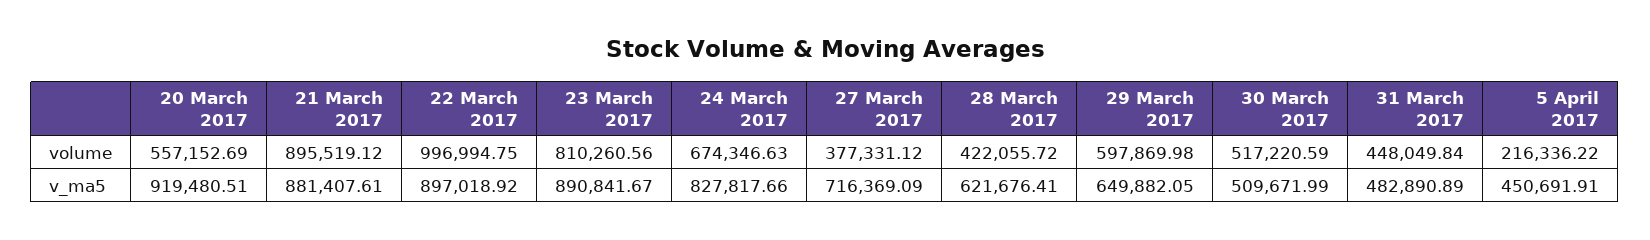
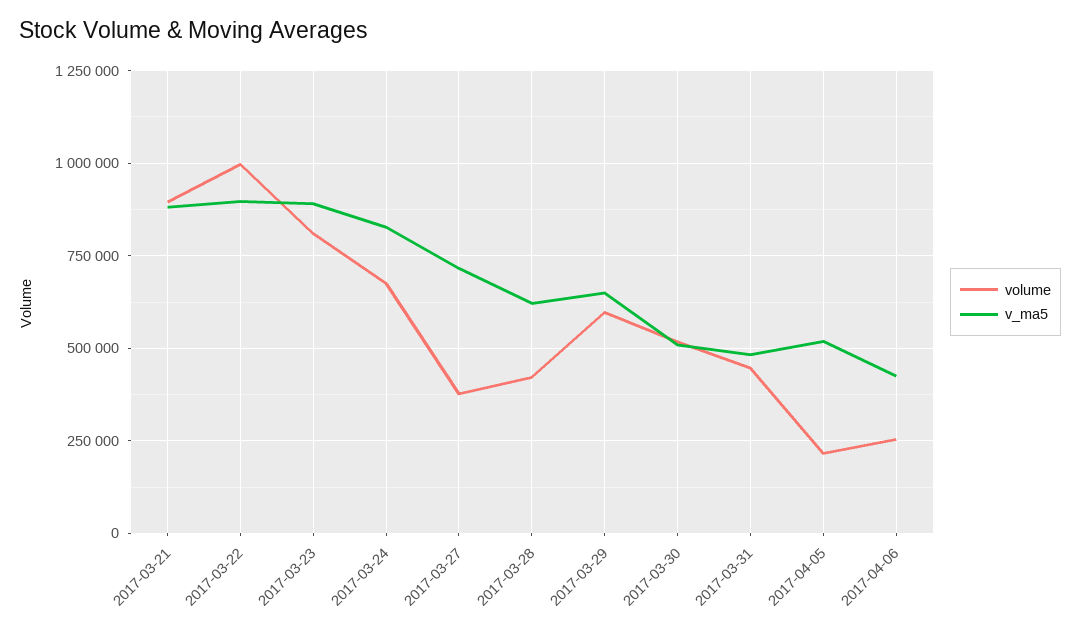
volume, 20 March 2017: 557152.69 -> none
v_ma5, 20 March 2017: 919480.51 -> none
v_ma5, 5 April 2017: 450691.91 -> 525000
volume, 2017-04-06: none -> 250000
v_ma5, 2017-04-06: none -> 425000

